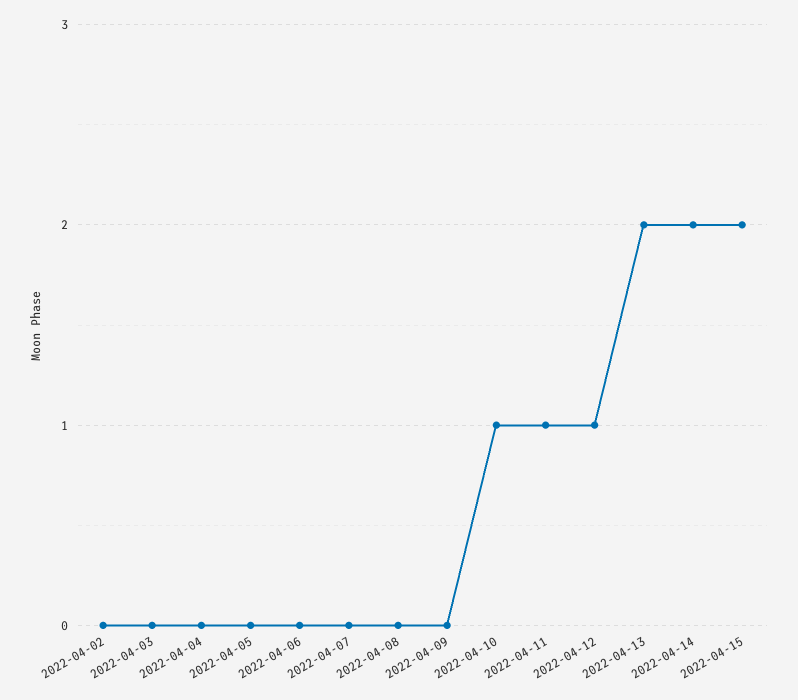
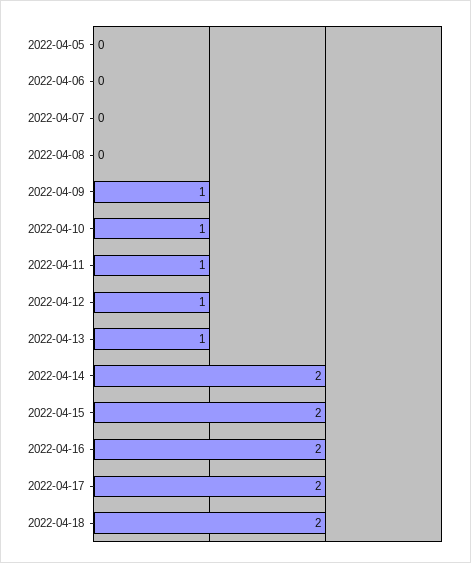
2022-04-02: 0 -> none
2022-04-03: 0 -> none
2022-04-04: 0 -> none
2022-04-09: 0 -> 1
2022-04-13: 2 -> 1
2022-04-16: none -> 2
2022-04-17: none -> 2
2022-04-18: none -> 2

